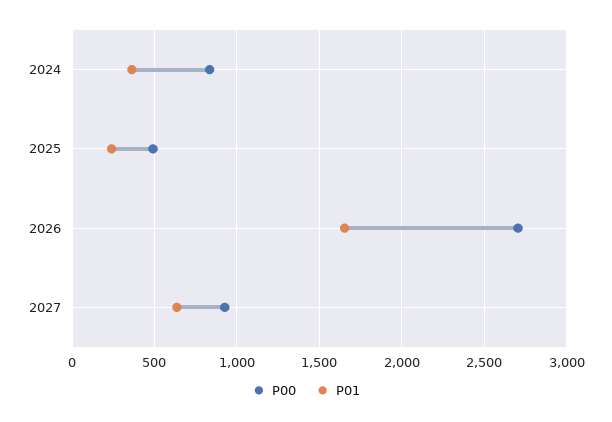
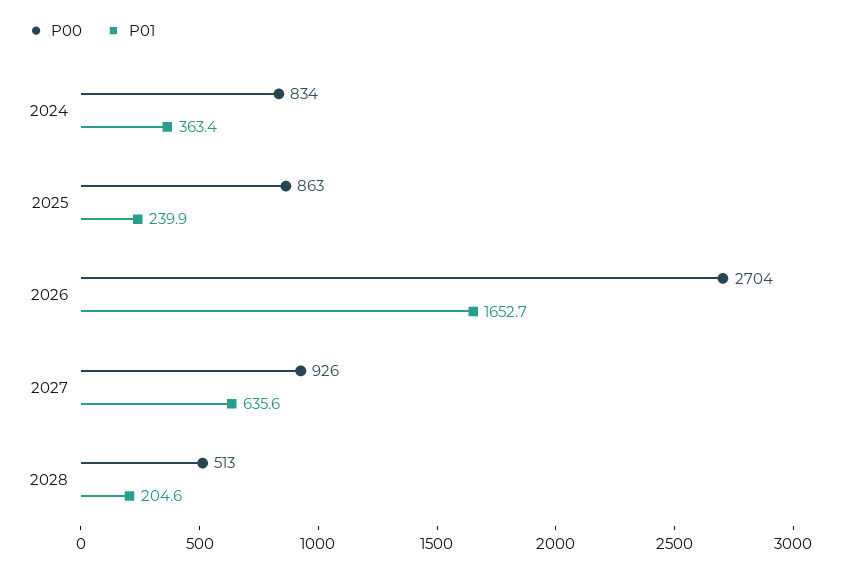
P00, 2025: 500 -> 863
P00, 2028: none -> 513
P01, 2028: none -> 204.6

